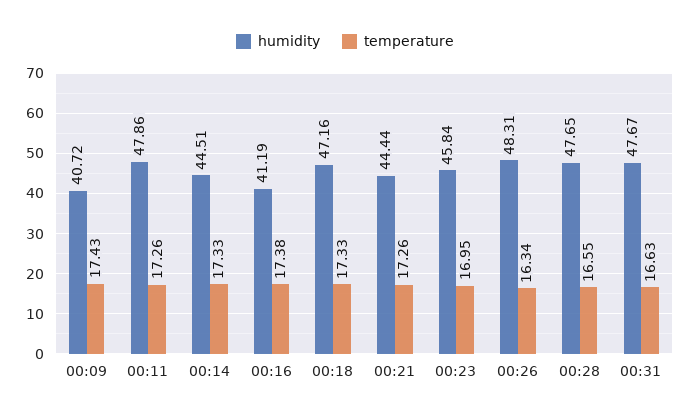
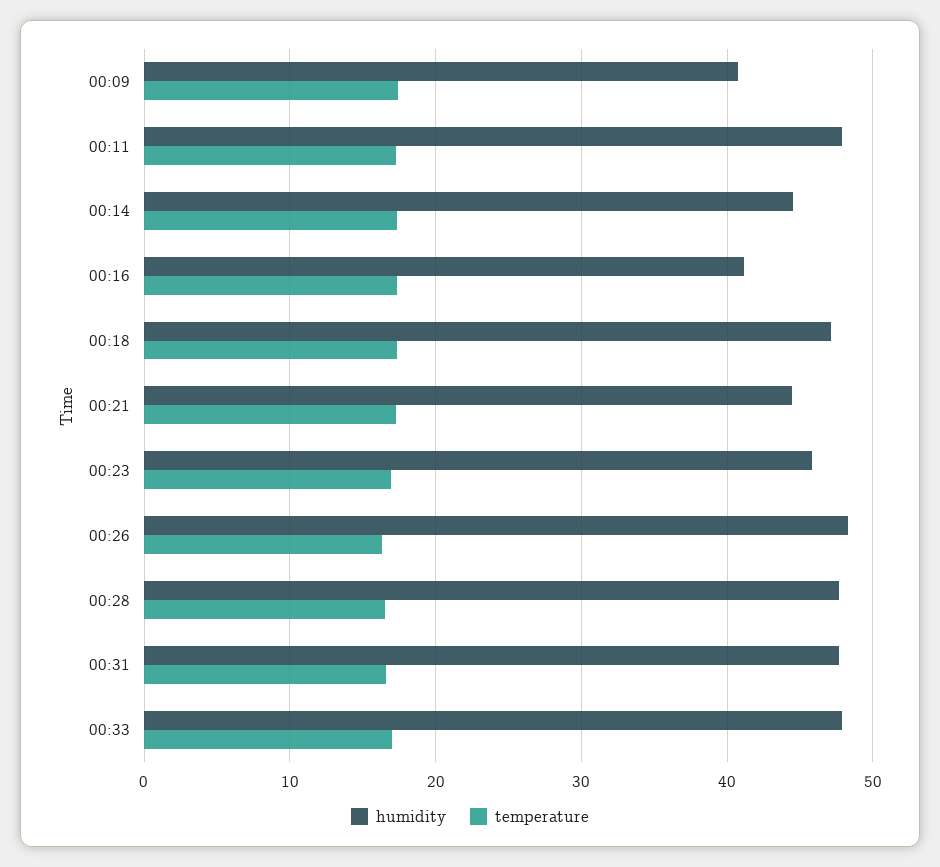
humidity, 00:33: none -> 48
temperature, 00:33: none -> 17

